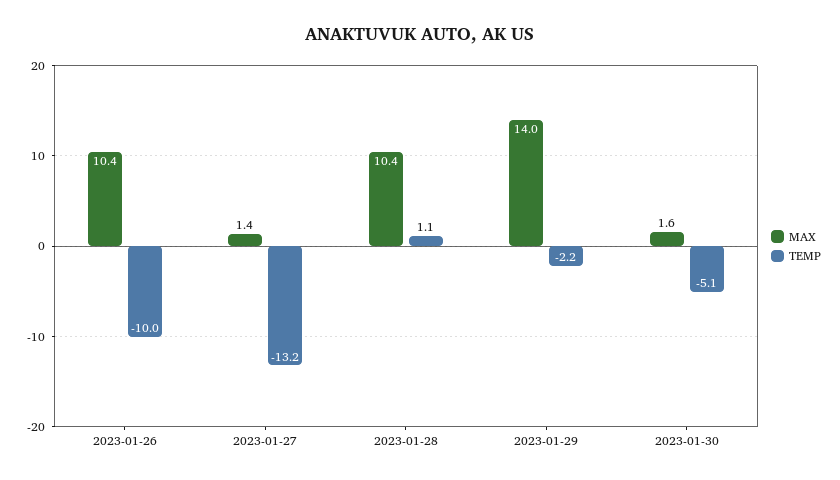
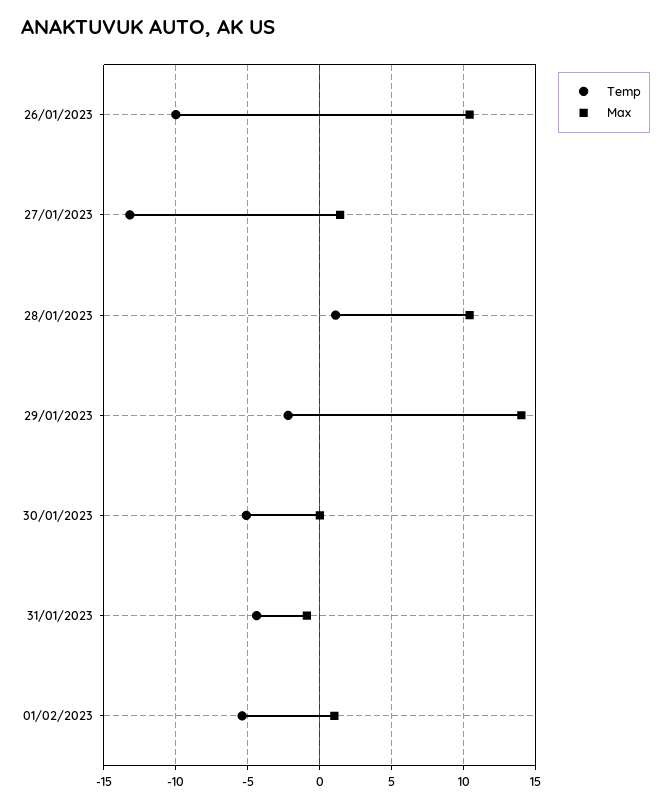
MAX, 2023-01-30: 1.6 -> 0
TEMP, 31/01/2023: none -> -4.5
MAX, 31/01/2023: none -> -1
TEMP, 01/02/2023: none -> -5.5
MAX, 01/02/2023: none -> 1

